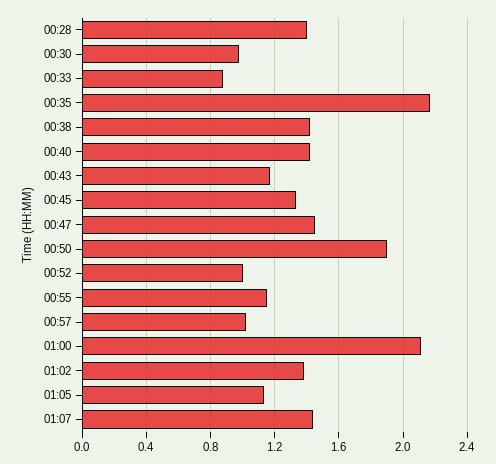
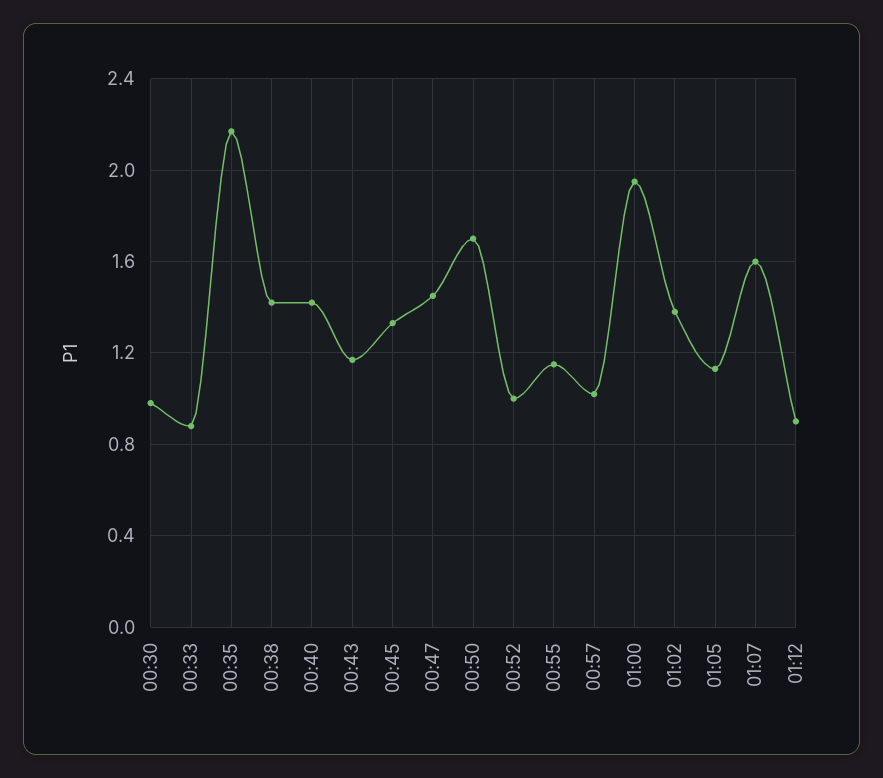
00:28: 1.4 -> none
00:50: 1.9 -> 1.7
01:00: 2.1 -> 1.95
01:07: 1.45 -> 1.6
01:12: none -> 0.9

